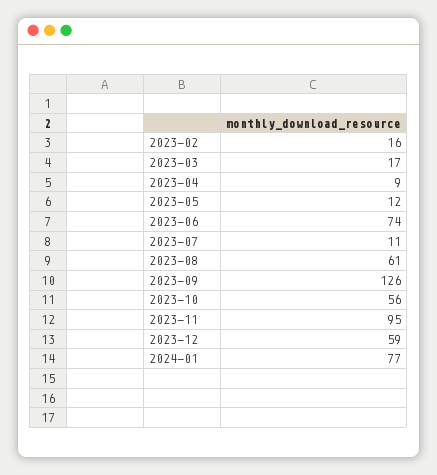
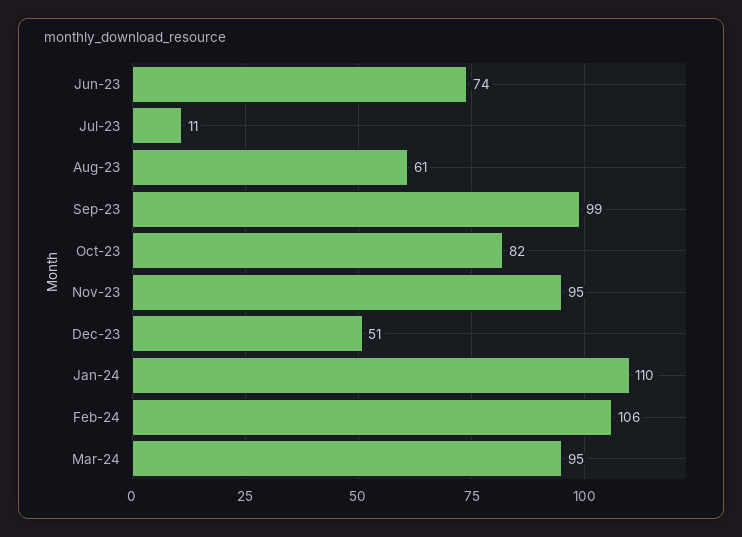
2023-02: 16 -> none
2023-03: 17 -> none
2023-04: 9 -> none
2023-05: 12 -> none
2023-09: 126 -> 99
2023-10: 56 -> 82
2023-12: 59 -> 51
2024-01: 77 -> 110
Feb-24: none -> 106
Mar-24: none -> 95

